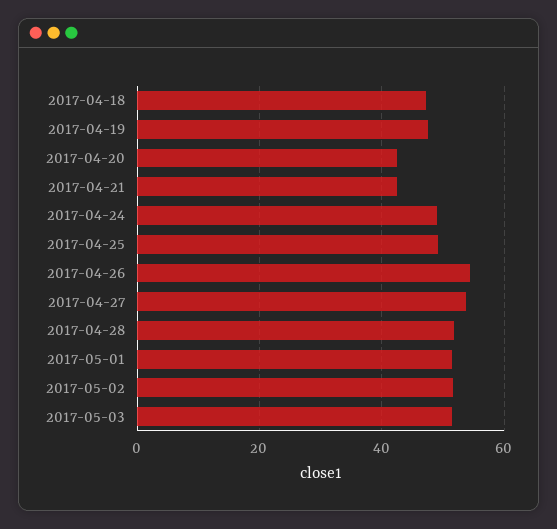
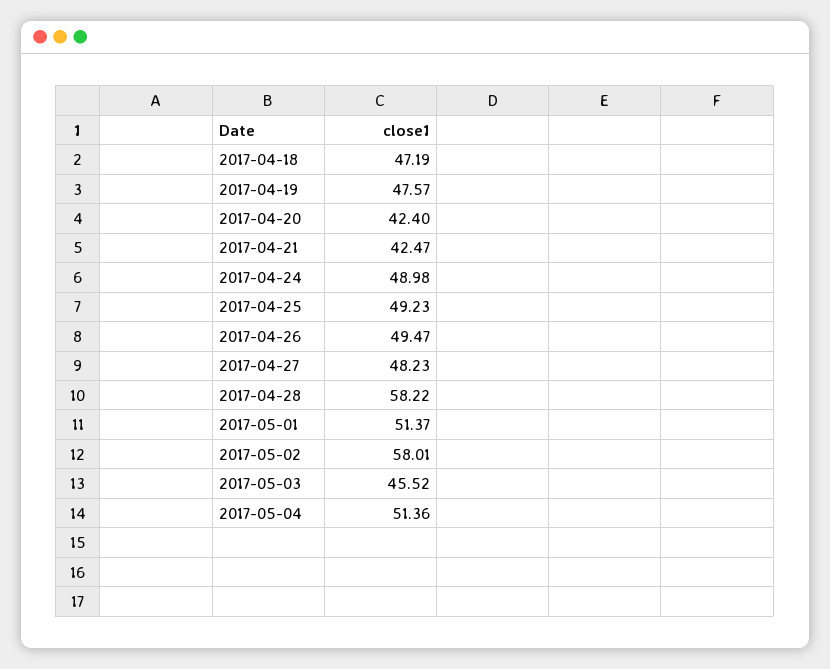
2017-04-26: 54 -> 49.47
2017-04-27: 54 -> 48.23
2017-04-28: 52 -> 58.22
2017-05-02: 52 -> 58.01
2017-05-03: 52 -> 45.52
2017-05-04: none -> 51.36

